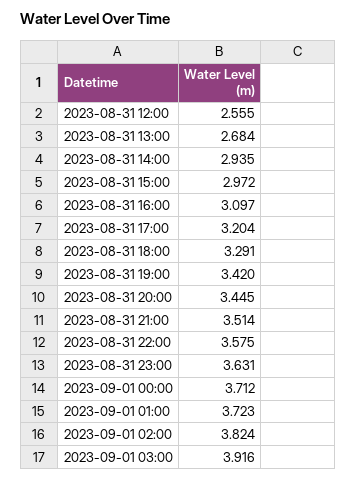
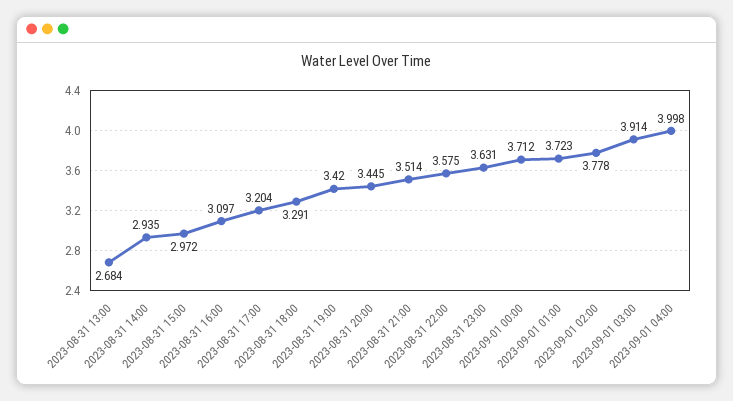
2023-08-31 12:00: 2.555 -> none
2023-09-01 02:00: 3.824 -> 3.778
2023-09-01 03:00: 3.916 -> 3.914
2023-09-01 04:00: none -> 3.998

